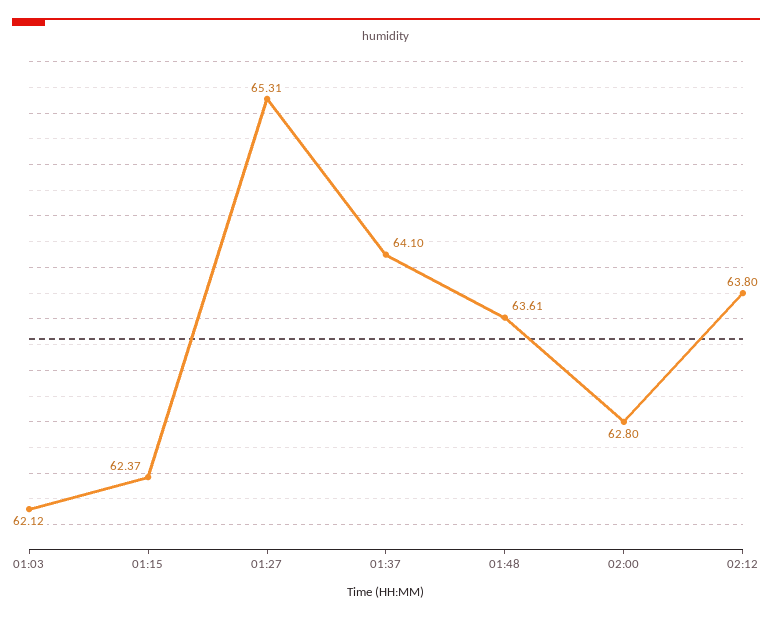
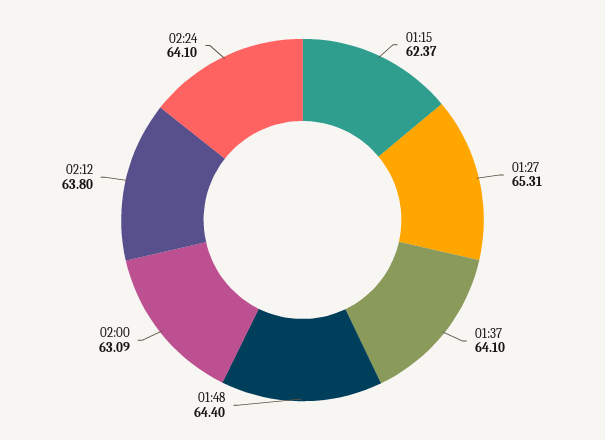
01:03: 62.12 -> none
01:48: 63.61 -> 64.4
02:00: 62.8 -> 63.09
02:24: none -> 64.1

